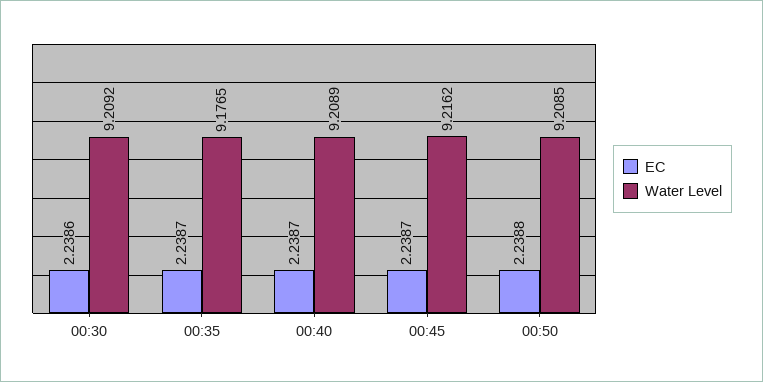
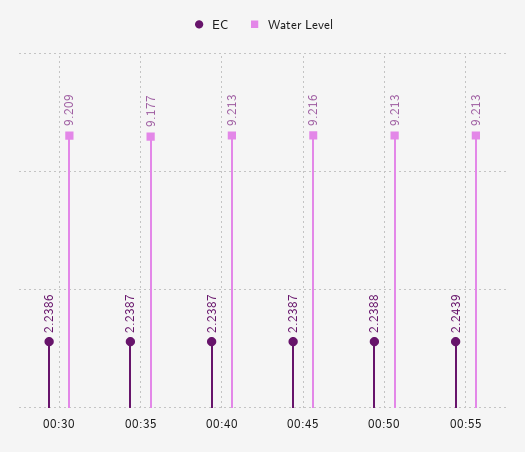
Water Level, 00:40: 9.2089 -> 9.213
Water Level, 00:50: 9.2085 -> 9.213
EC, 00:55: none -> 2.2439
Water Level, 00:55: none -> 9.213

